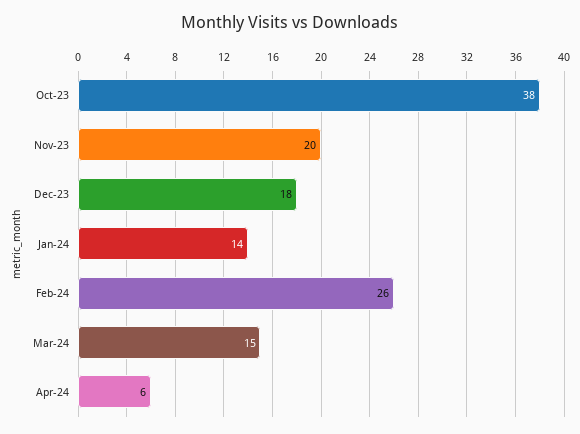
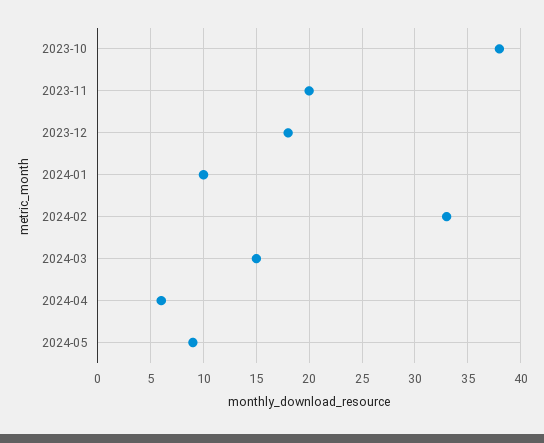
Jan-24: 14 -> 10
Feb-24: 26 -> 33
2024-05: none -> 9

